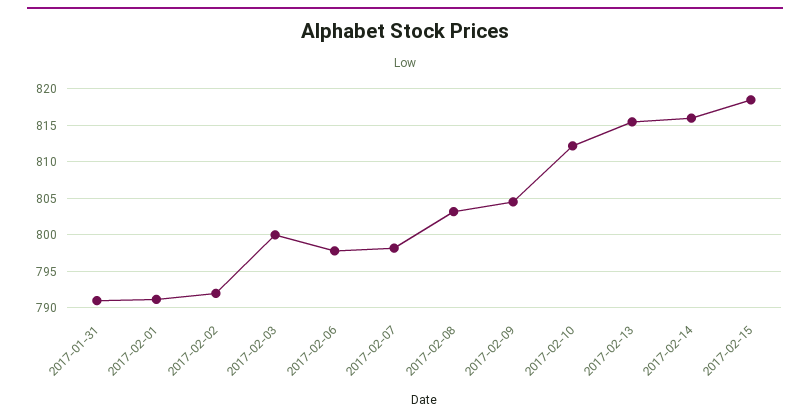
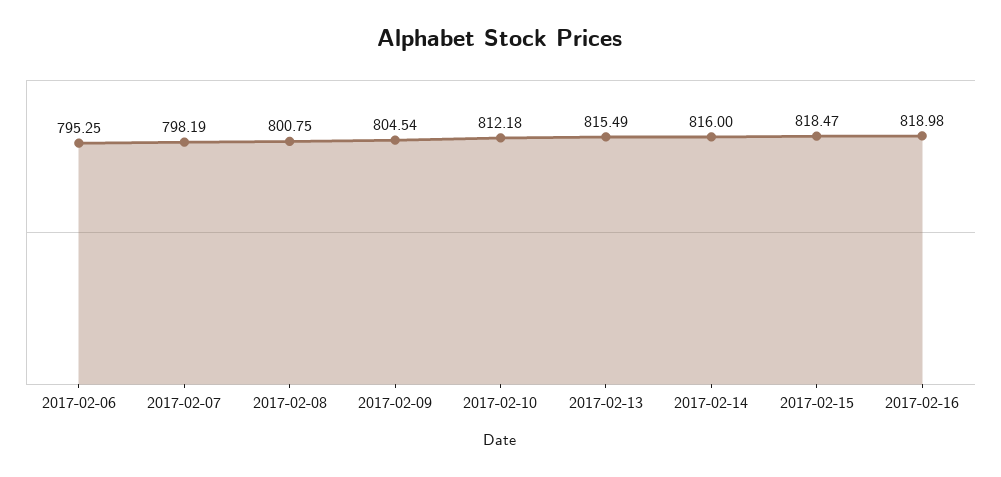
2017-01-31: 791 -> none
2017-02-01: 791 -> none
2017-02-02: 792 -> none
2017-02-03: 800 -> none
2017-02-06: 798 -> 795.25
2017-02-08: 803 -> 800.75
2017-02-16: none -> 818.98

